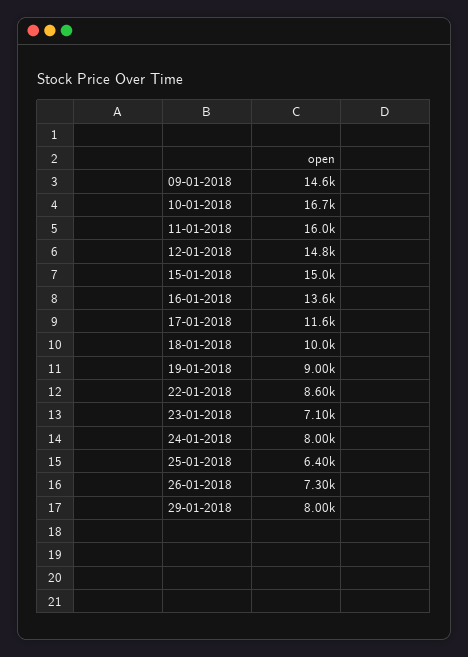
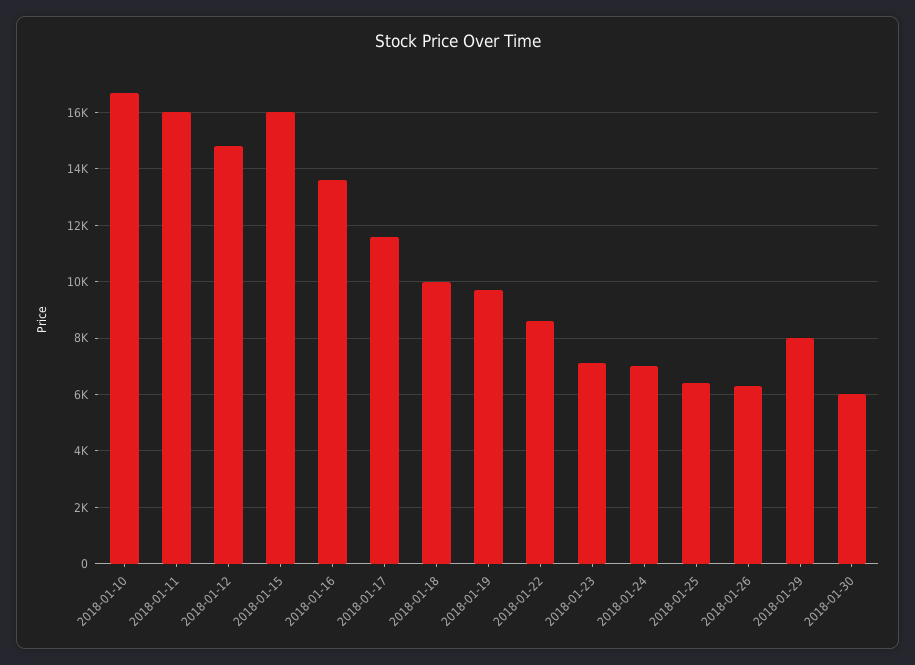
09-01-2018: 14600 -> none
15-01-2018: 15000 -> 16000
19-01-2018: 9000 -> 9750
24-01-2018: 8000 -> 7000
26-01-2018: 7300 -> 6250
2018-01-30: none -> 6000

